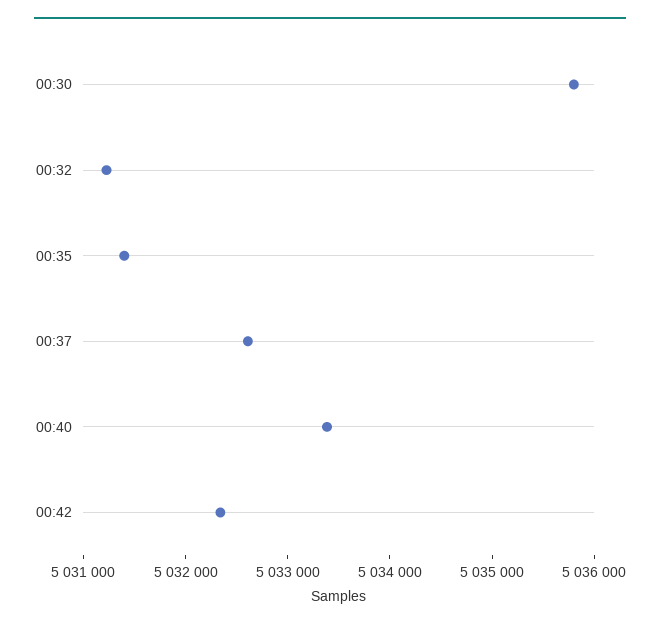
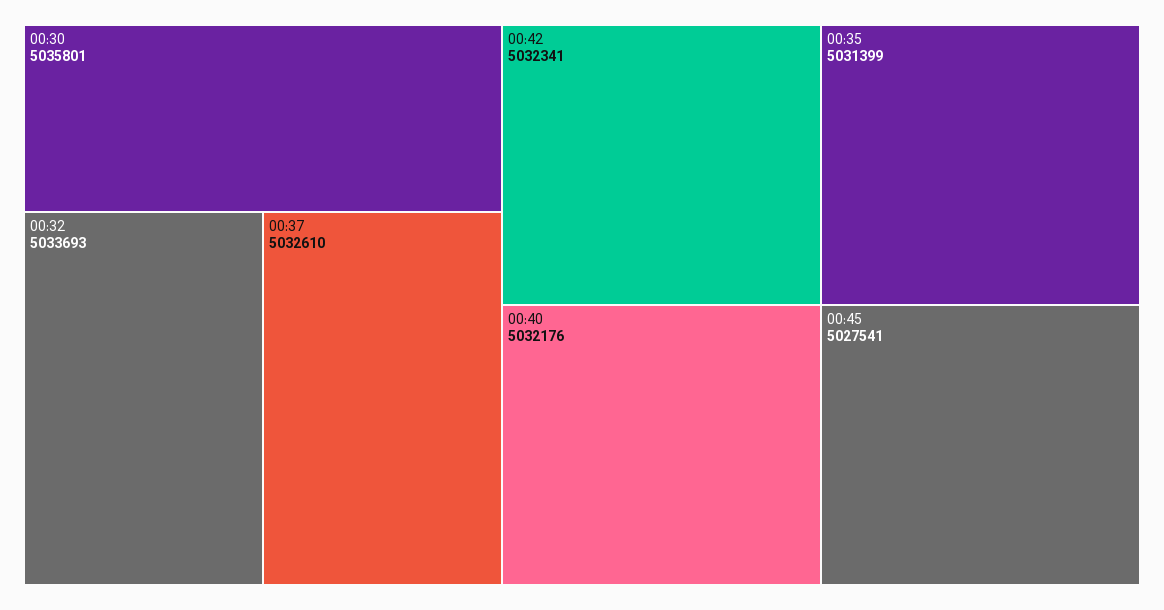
00:32: 5031200 -> 5033693
00:40: 5033400 -> 5032176
00:45: none -> 5027541

